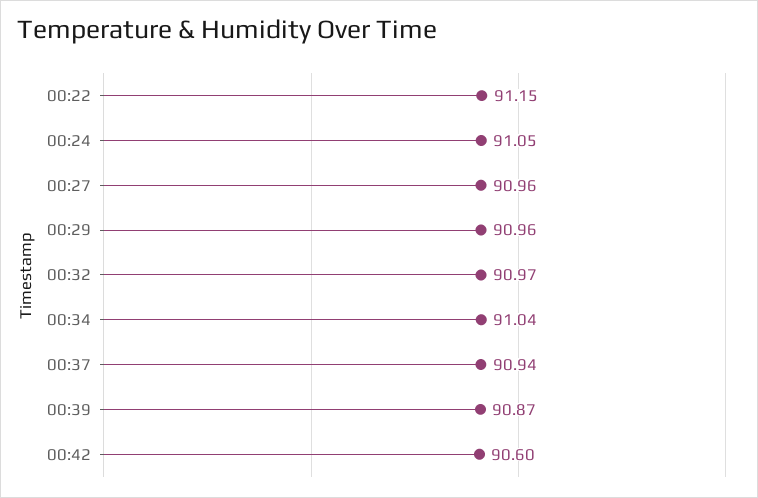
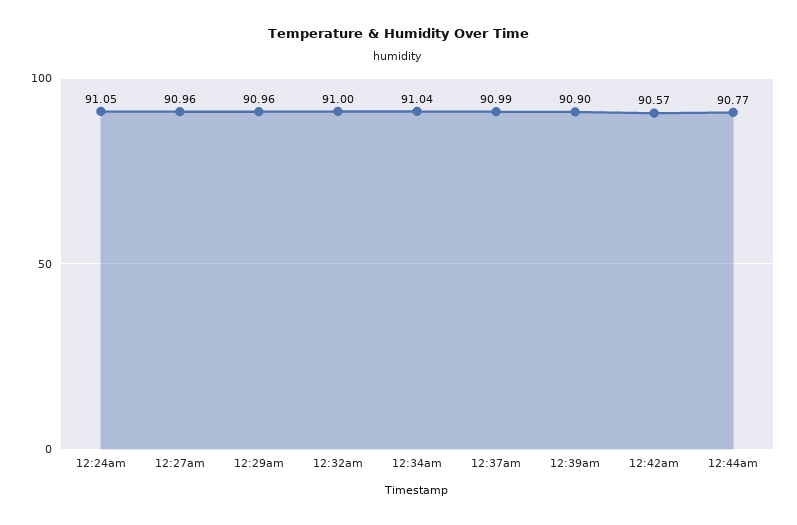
00:22: 91.15 -> none
00:32: 90.97 -> 91
00:37: 90.94 -> 90.99
00:39: 90.87 -> 90.9
00:42: 90.6 -> 90.57
12:44am: none -> 90.77

